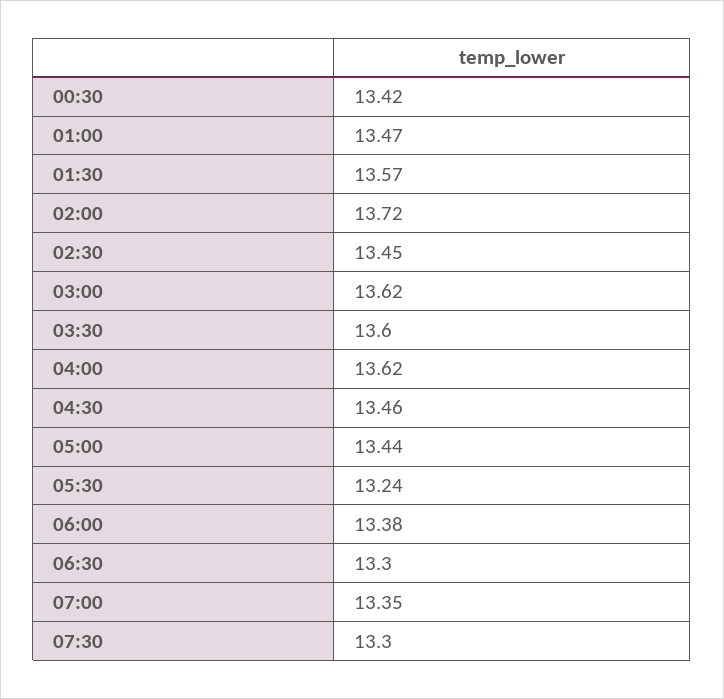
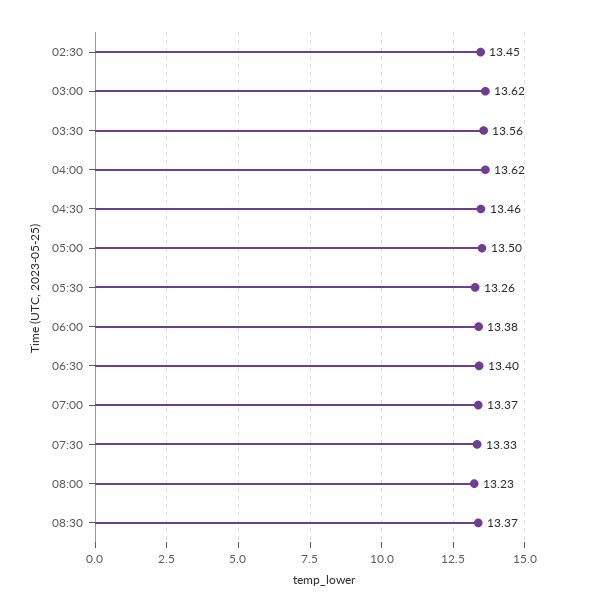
00:30: 13.42 -> none
01:00: 13.47 -> none
01:30: 13.57 -> none
02:00: 13.72 -> none
03:30: 13.6 -> 13.56
05:00: 13.44 -> 13.5
05:30: 13.24 -> 13.26
06:30: 13.3 -> 13.4
07:00: 13.35 -> 13.37
07:30: 13.3 -> 13.33
08:00: none -> 13.23
08:30: none -> 13.37

